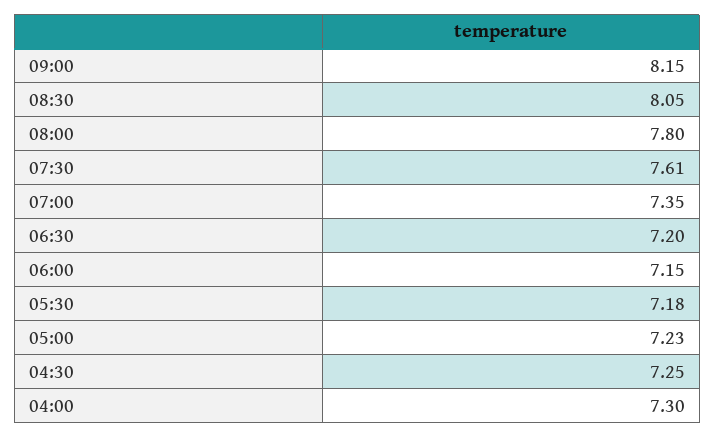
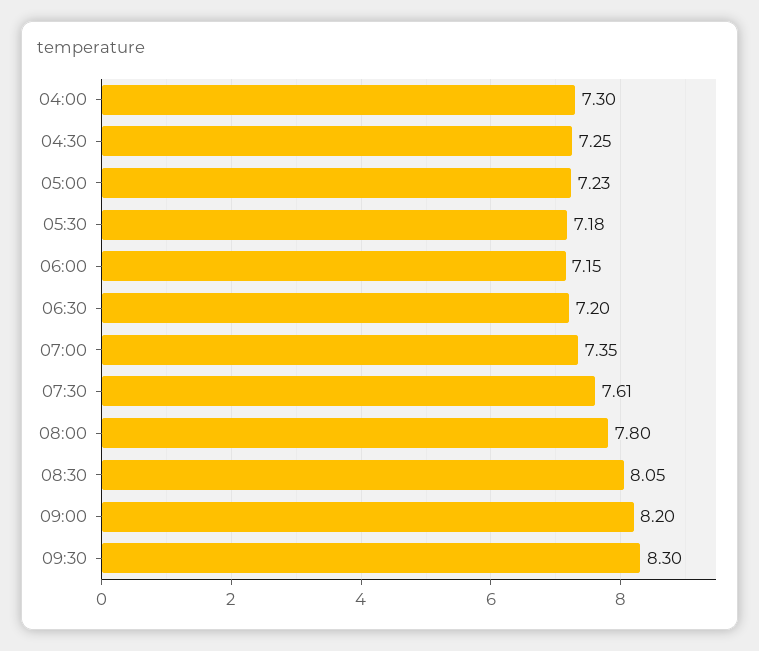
09:00: 8.15 -> 8.2
09:30: none -> 8.3

